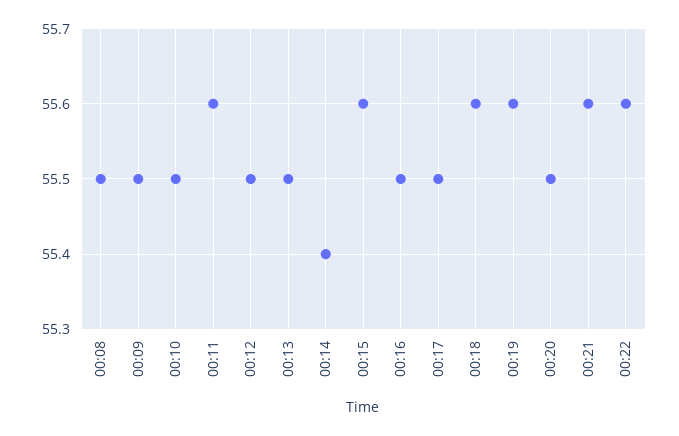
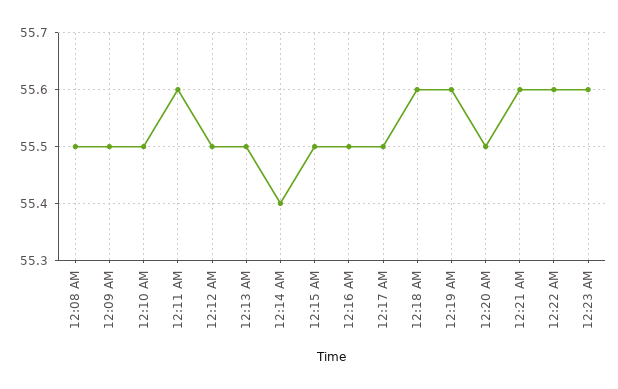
00:15: 55.6 -> 55.5
12:23 AM: none -> 55.6

